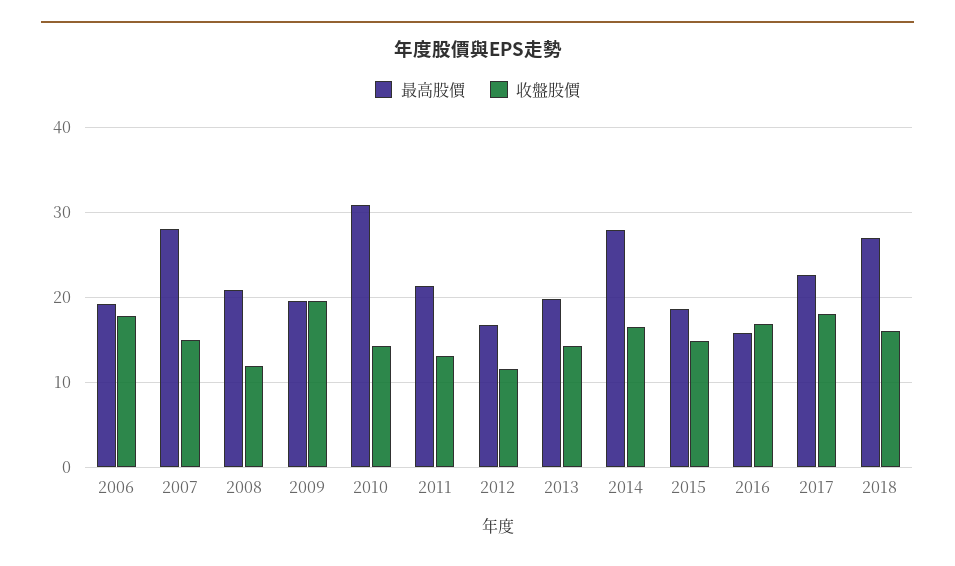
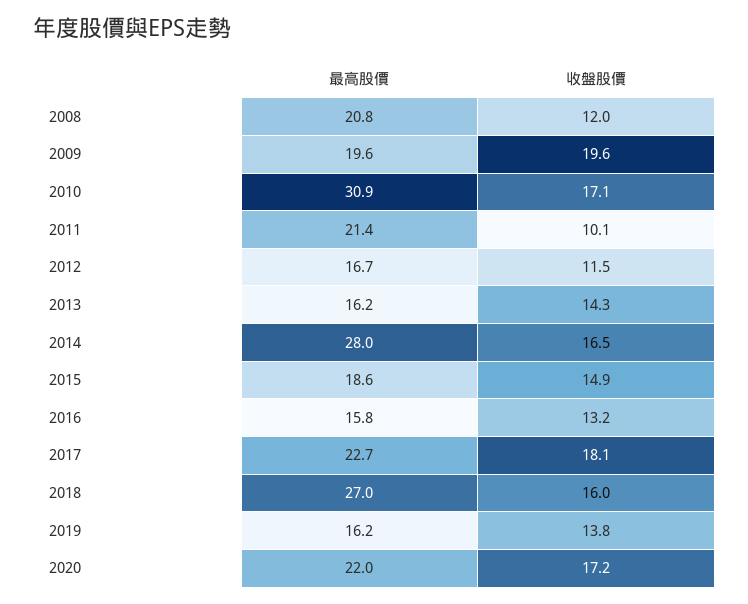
最高股價, 2006: 19 -> none
收盤股價, 2006: 18 -> none
最高股價, 2007: 28 -> none
收盤股價, 2007: 15 -> none
收盤股價, 2010: 14 -> 17.1
收盤股價, 2011: 13 -> 10.1
最高股價, 2013: 20 -> 16.2
收盤股價, 2016: 17 -> 13.2
最高股價, 2019: none -> 16.2
收盤股價, 2019: none -> 13.8
最高股價, 2020: none -> 22
收盤股價, 2020: none -> 17.2

